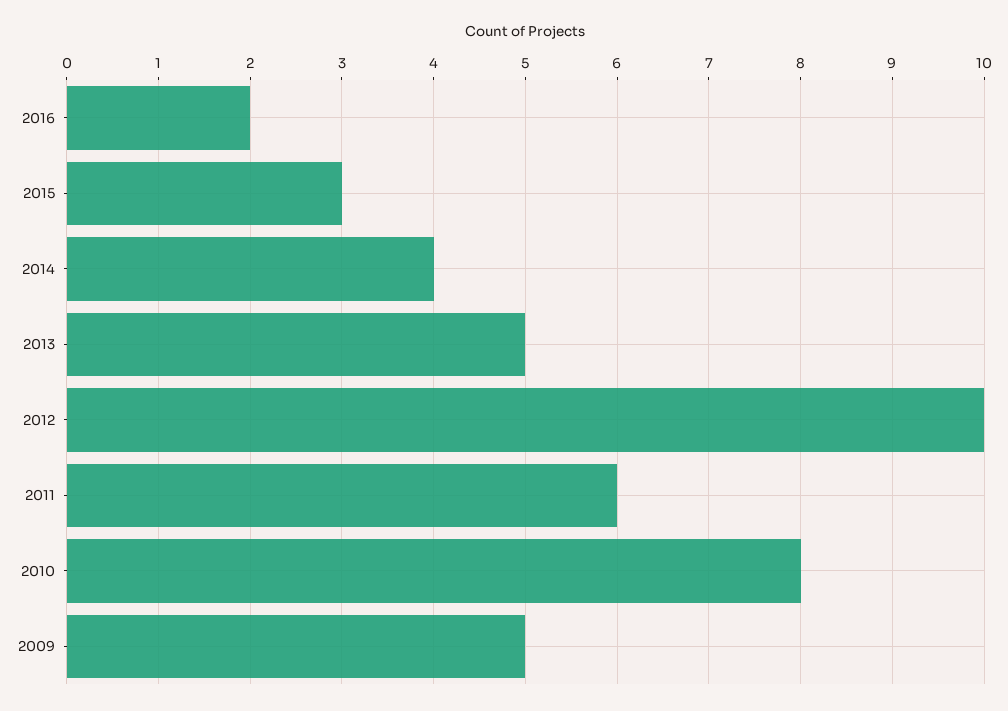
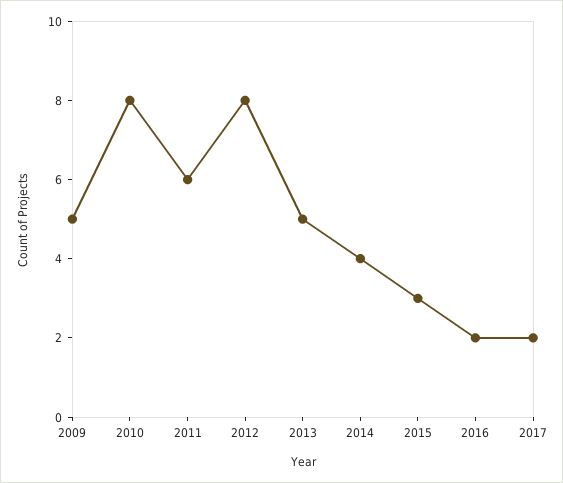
2012: 10 -> 8
2017: none -> 2

